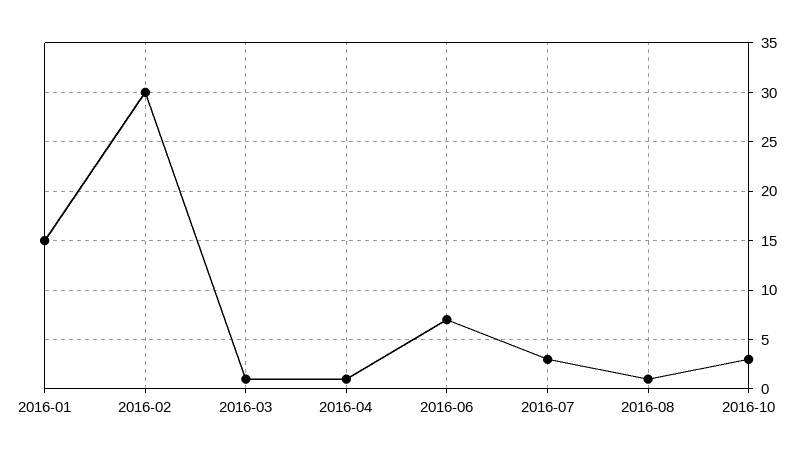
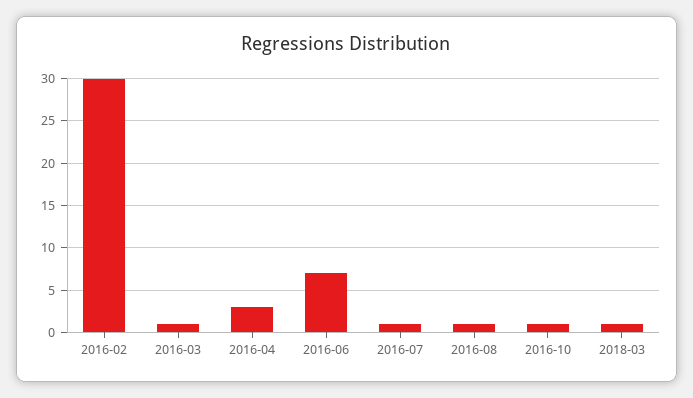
2016-01: 15 -> none
2016-04: 1 -> 3
2016-07: 3 -> 1
2016-10: 3 -> 1
2018-03: none -> 1

